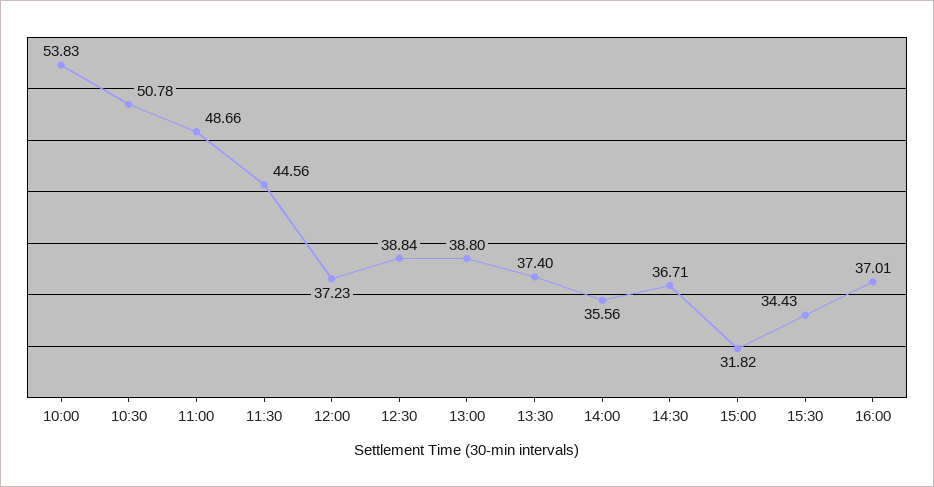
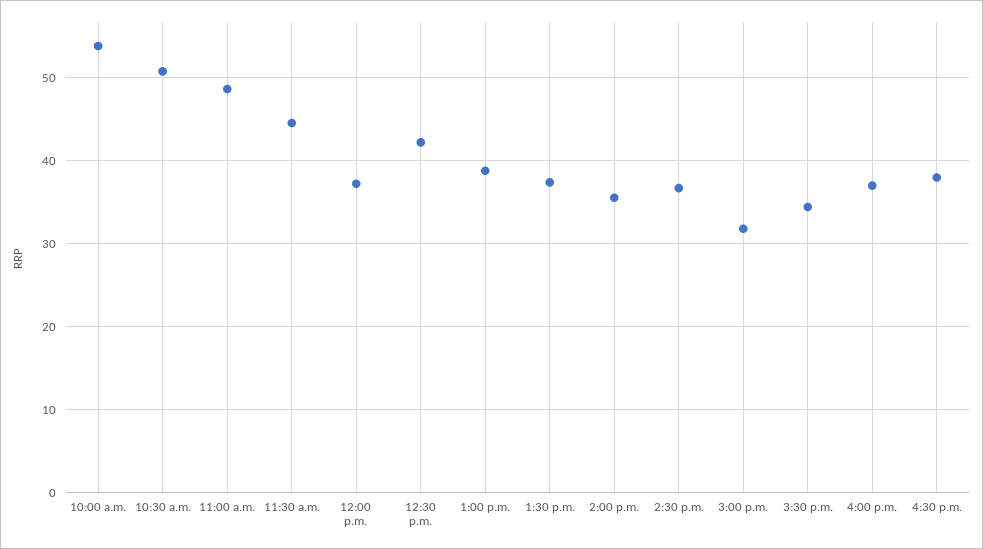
12:30: 38.84 -> 42
4:30 p.m.: none -> 38

